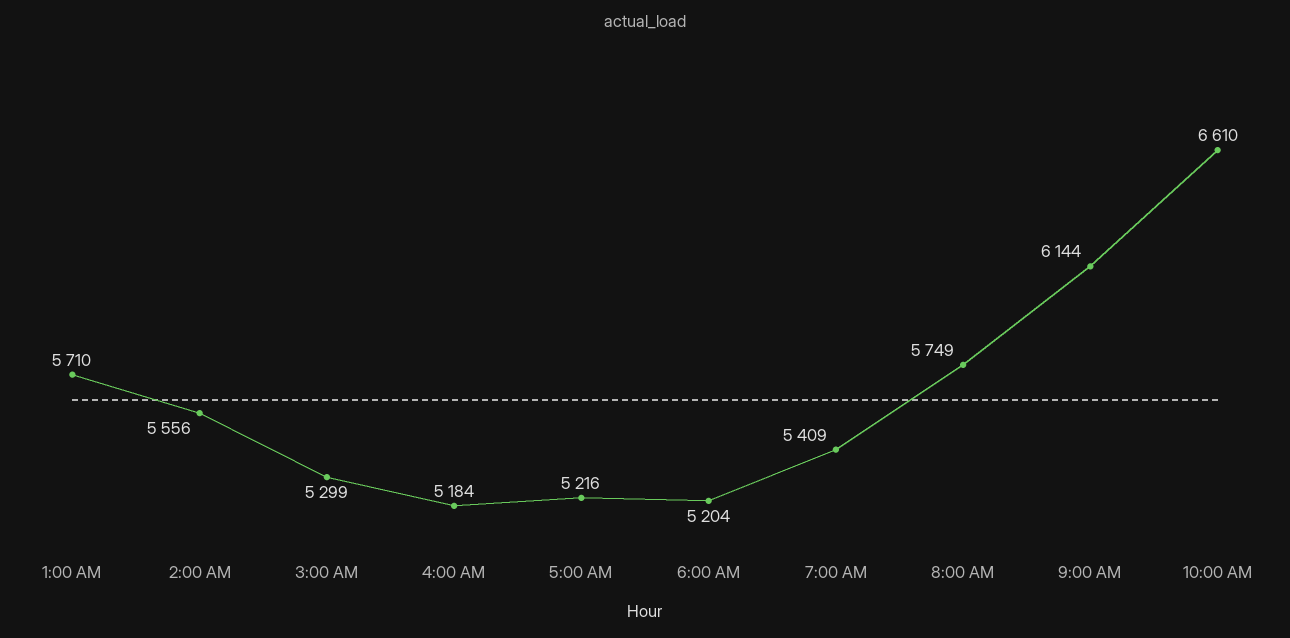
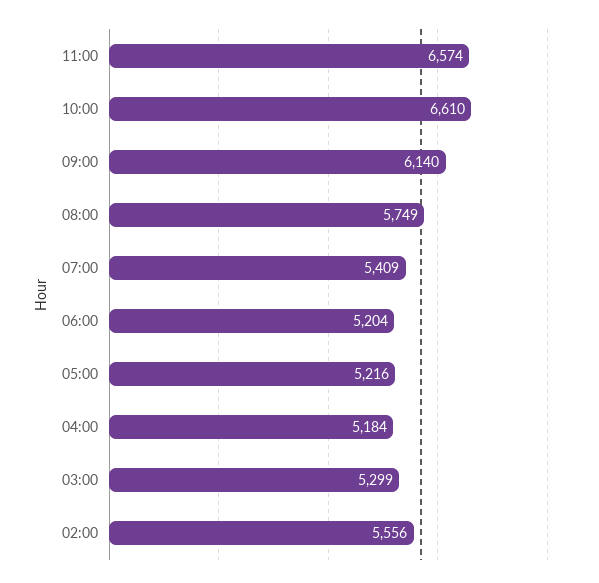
1:00 AM: 5710 -> none
9:00 AM: 6144 -> 6140
11:00: none -> 6574

